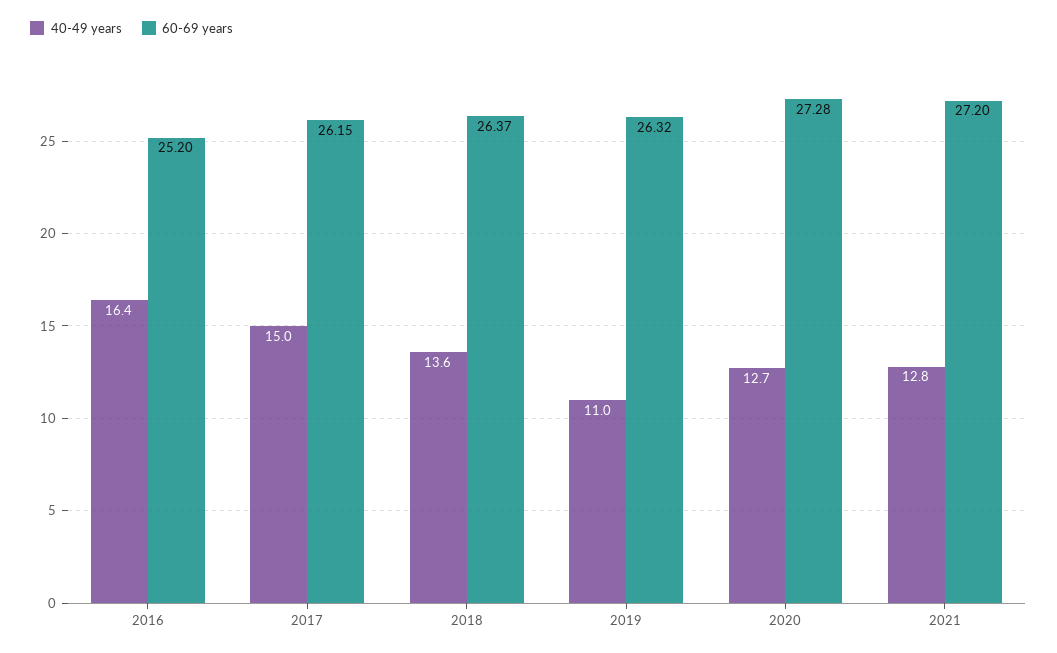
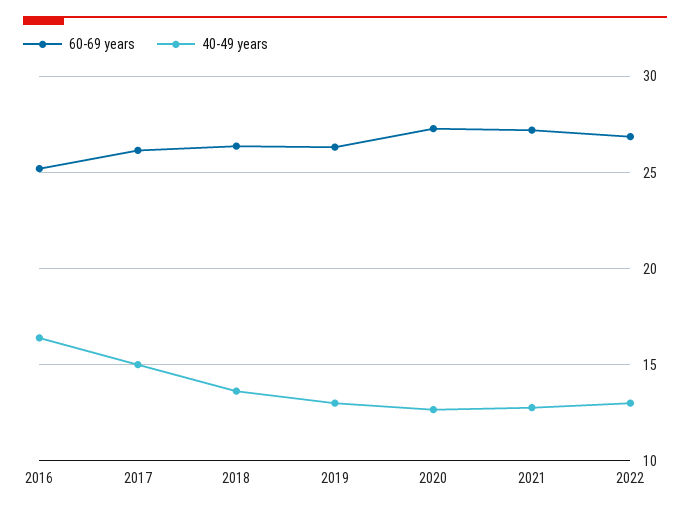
40-49 years, 2019: 11 -> 13
60-69 years, 2022: none -> 27
40-49 years, 2022: none -> 13

